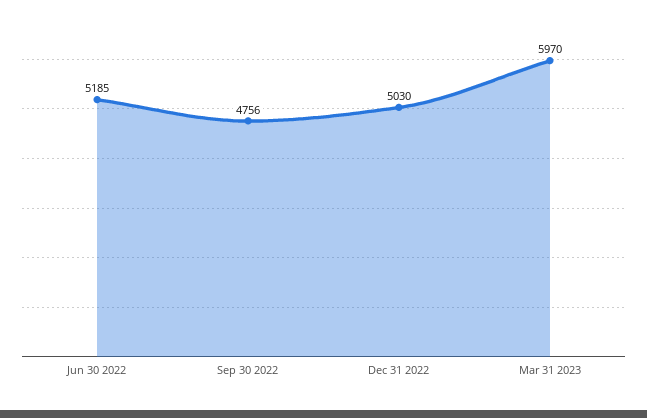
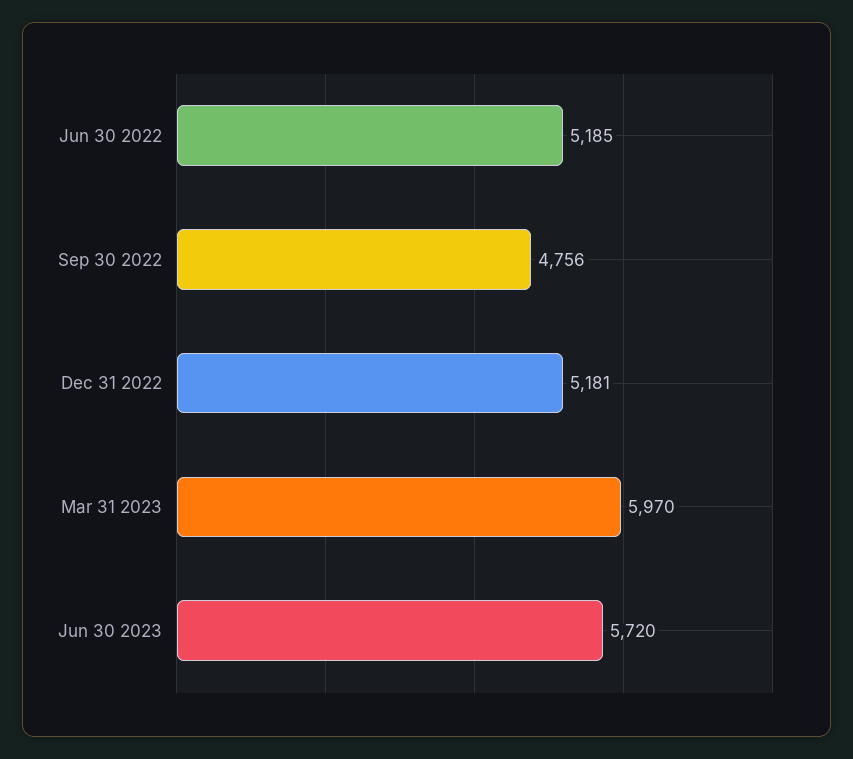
Dec 31 2022: 5030 -> 5181
Jun 30 2023: none -> 5720

